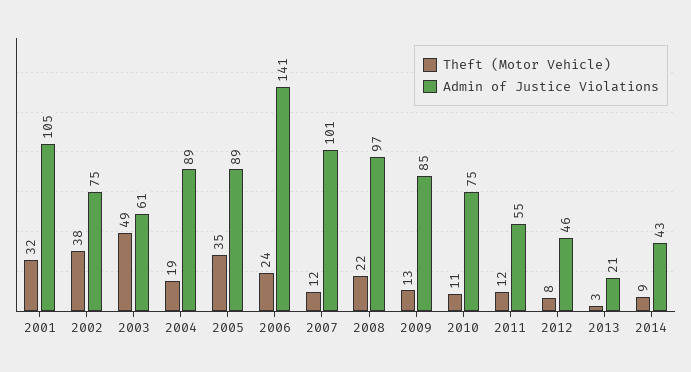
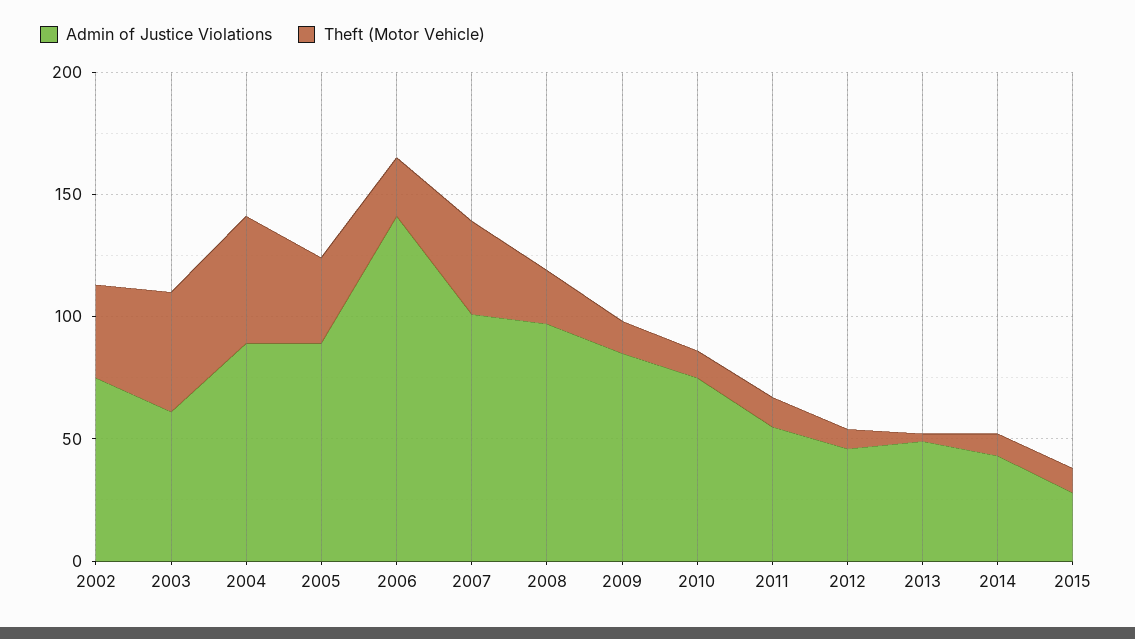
Theft (Motor Vehicle), 2001: 32 -> none
Admin of Justice Violations, 2001: 105 -> none
Theft (Motor Vehicle), 2004: 19 -> 50
Theft (Motor Vehicle), 2007: 12 -> 40
Admin of Justice Violations, 2013: 21 -> 50
Admin of Justice Violations, 2015: none -> 30
Theft (Motor Vehicle), 2015: none -> 10

